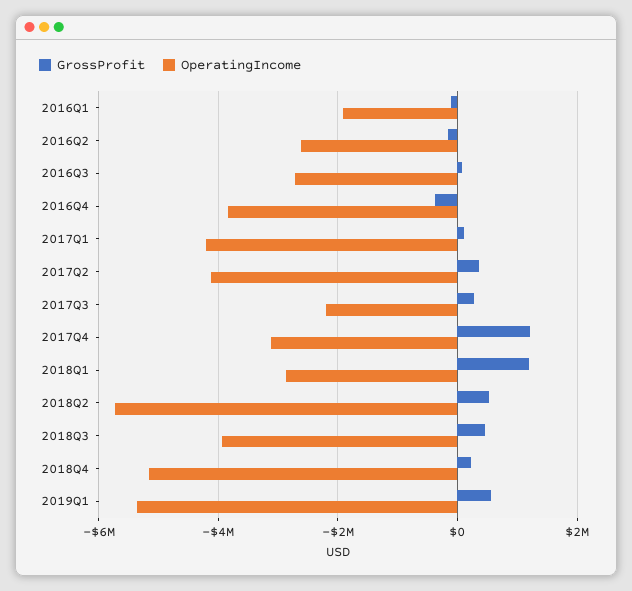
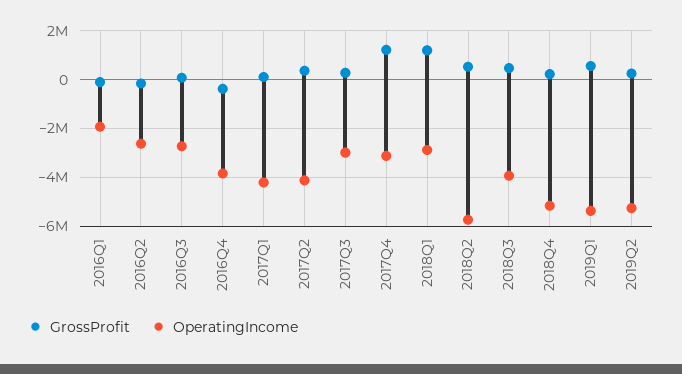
OperatingIncome, 2017Q3: -2200000 -> -3000000
GrossProfit, 2019Q2: none -> 250000
OperatingIncome, 2019Q2: none -> -5250000

